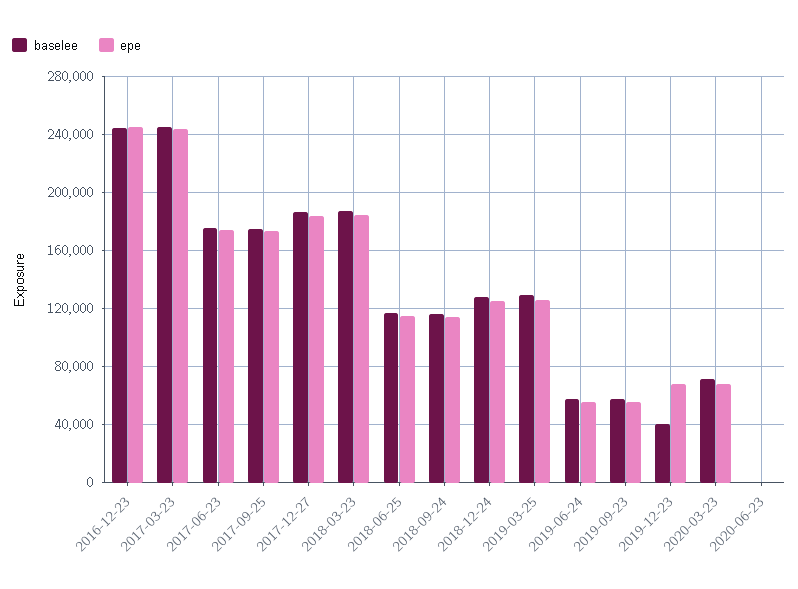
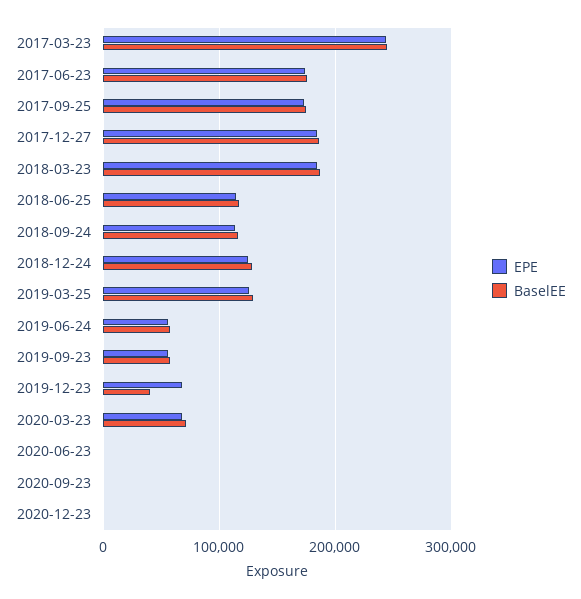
baselee, 2016-12-23: 245000 -> none
epe, 2016-12-23: 245000 -> none
epe, 2020-09-23: none -> 0
baselee, 2020-09-23: none -> 0
epe, 2020-12-23: none -> 0
baselee, 2020-12-23: none -> 0

